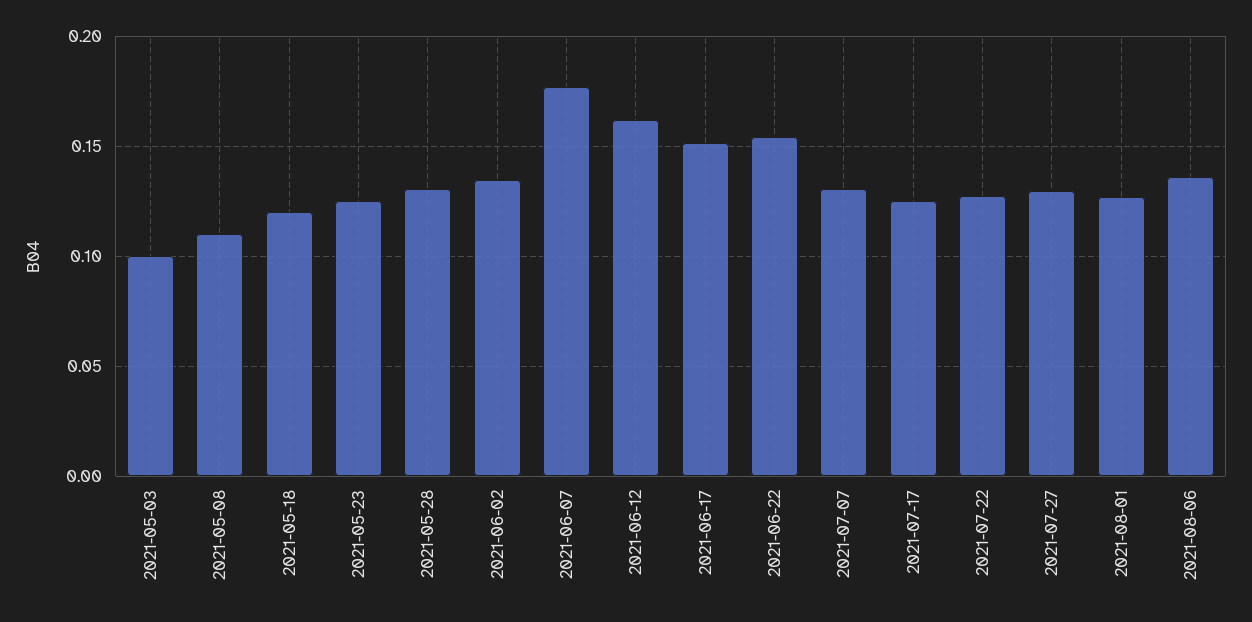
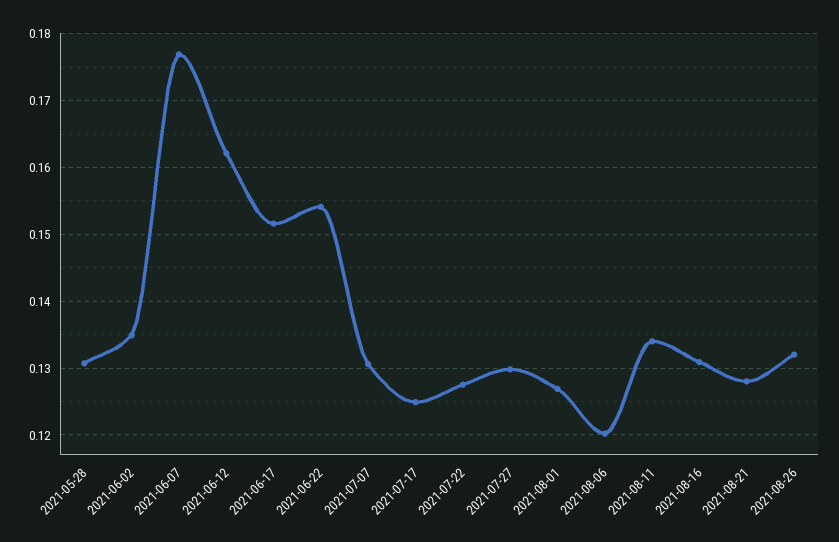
2021-05-03: 0.1 -> none
2021-05-08: 0.11 -> none
2021-05-18: 0.12 -> none
2021-05-23: 0.125 -> none
2021-08-06: 0.135 -> 0.12
2021-08-11: none -> 0.134
2021-08-16: none -> 0.131
2021-08-21: none -> 0.128
2021-08-26: none -> 0.132

